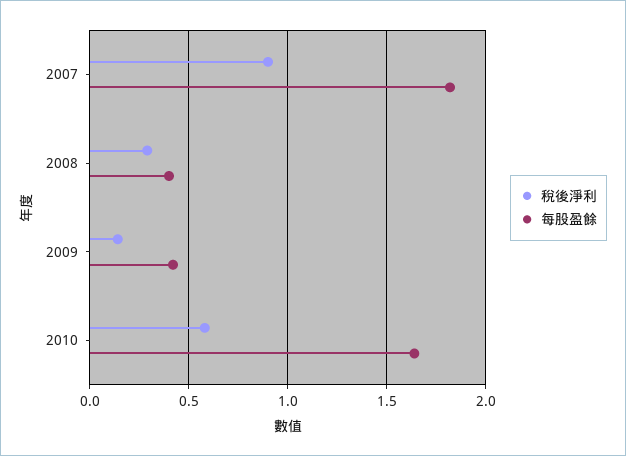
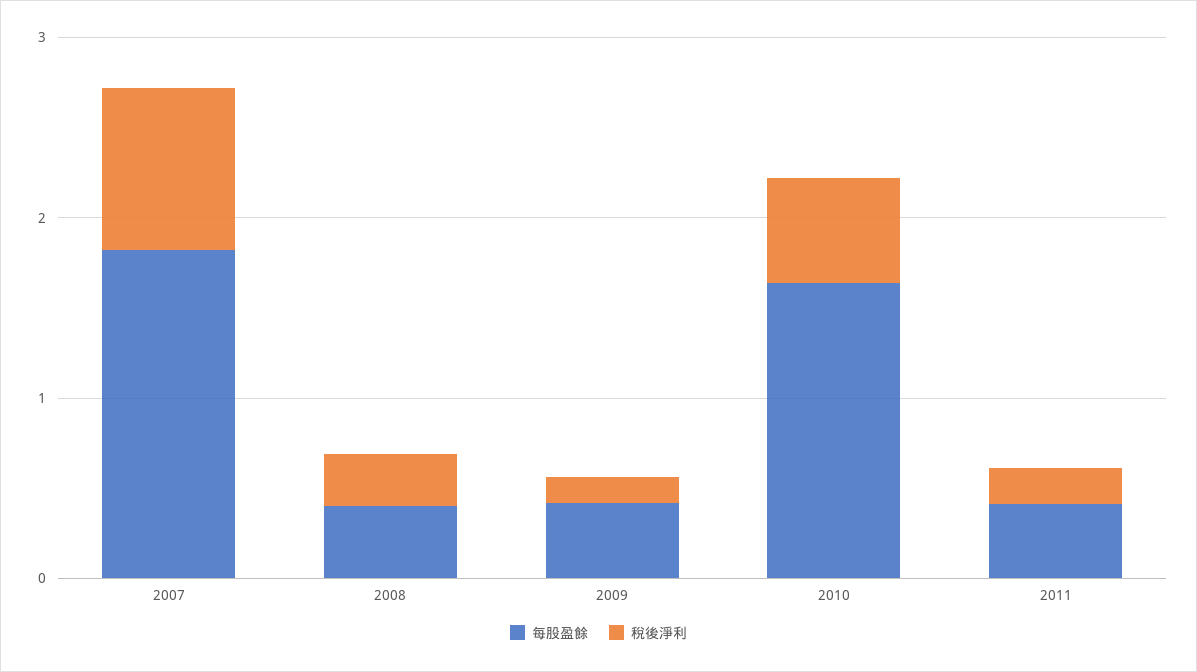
每股盈餘, 2011: none -> 0.4
稅後淨利, 2011: none -> 0.2

